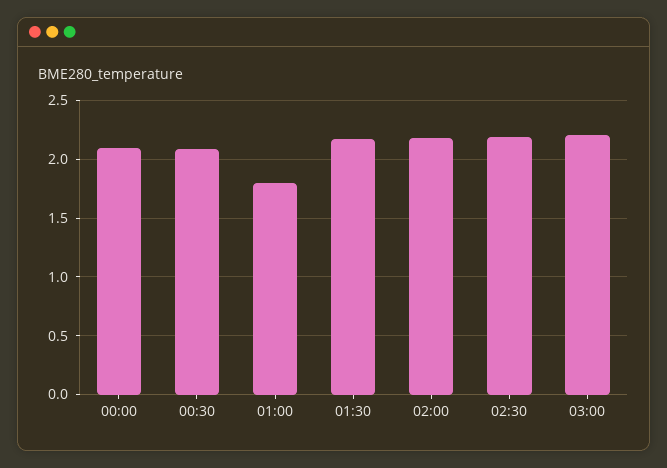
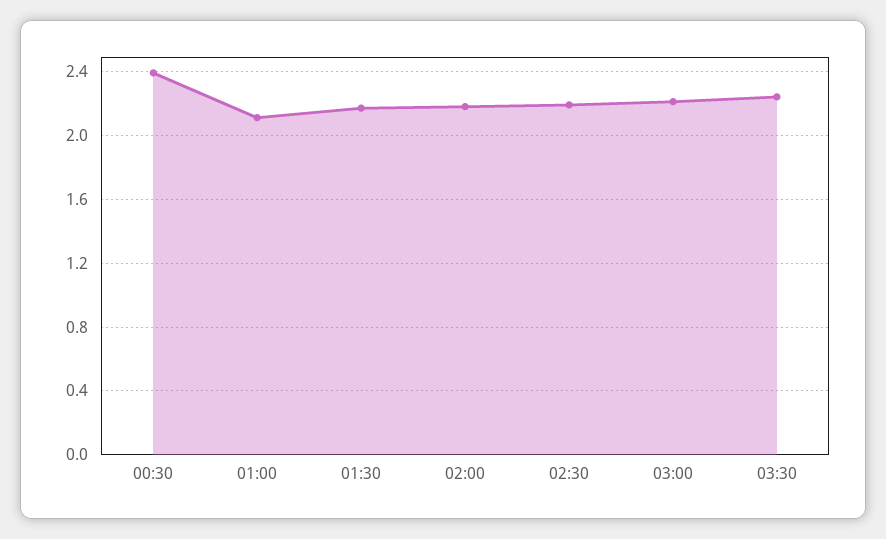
00:00: 2.1 -> none
00:30: 2.1 -> 2.4
01:00: 1.8 -> 2.1
03:30: none -> 2.25

